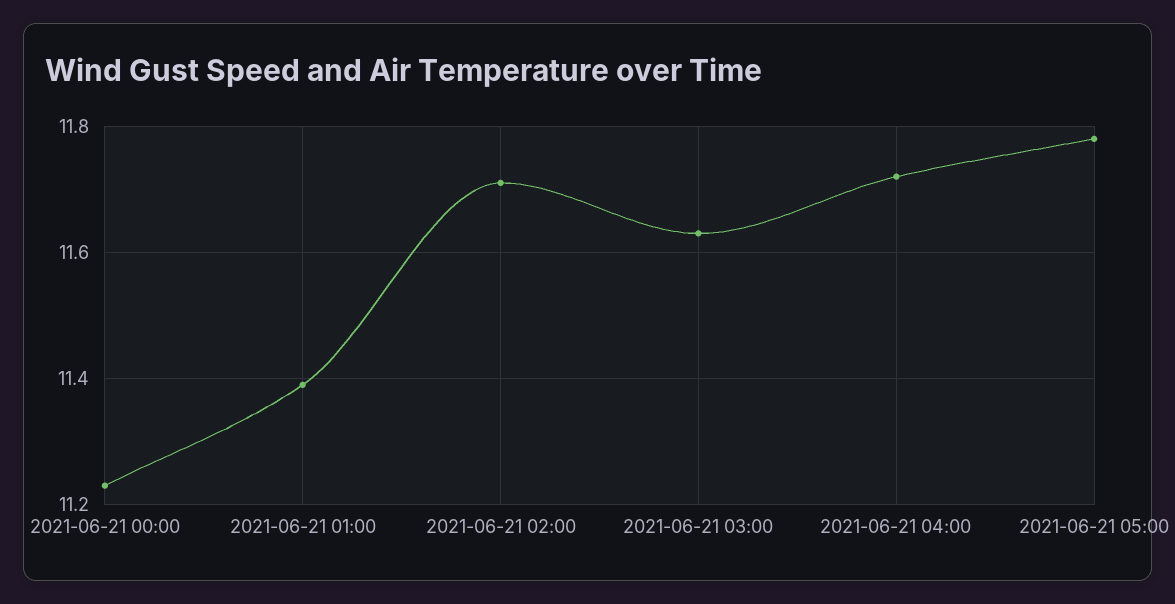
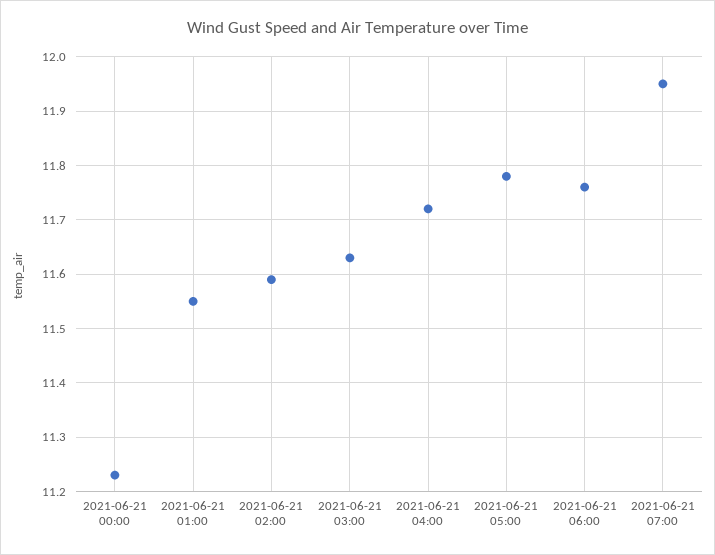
2021-06-21 01:00: 11.4 -> 11.55
2021-06-21 02:00: 11.7 -> 11.6
2021-06-21 06:00: none -> 11.75
2021-06-21 07:00: none -> 11.95

